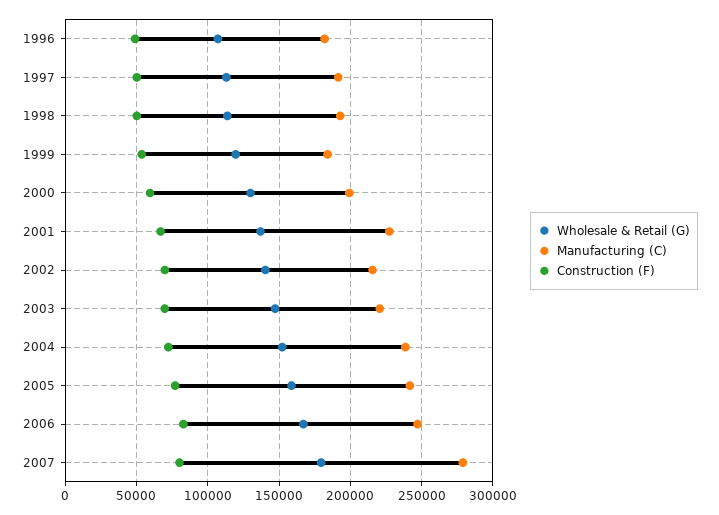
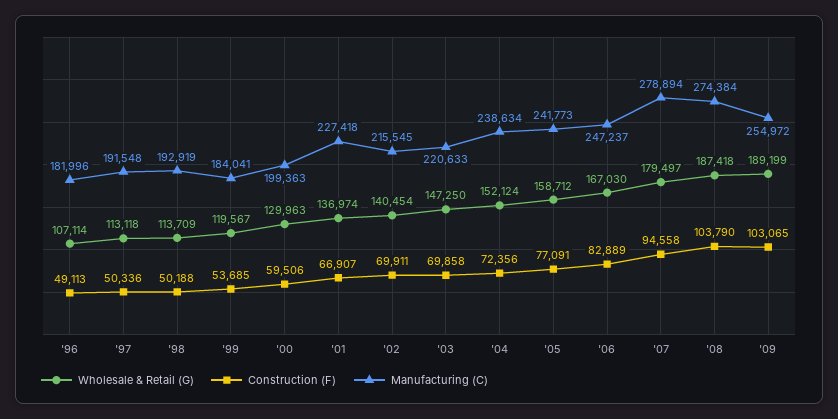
Construction (F), 2007: 80000 -> 94558
Wholesale & Retail (G), '08: none -> 187418
Construction (F), '08: none -> 103790
Manufacturing (C), '08: none -> 274384
Wholesale & Retail (G), '09: none -> 189199
Construction (F), '09: none -> 103065
Manufacturing (C), '09: none -> 254972

